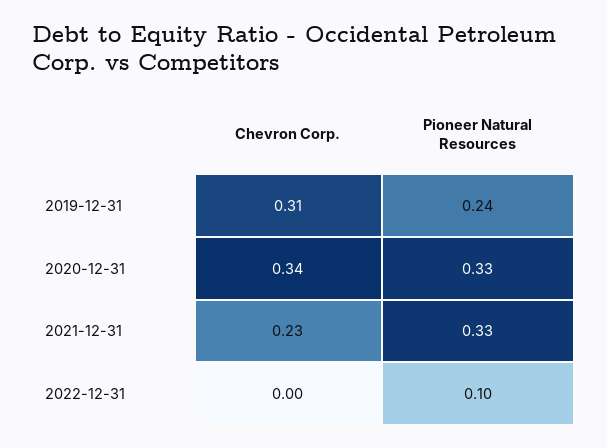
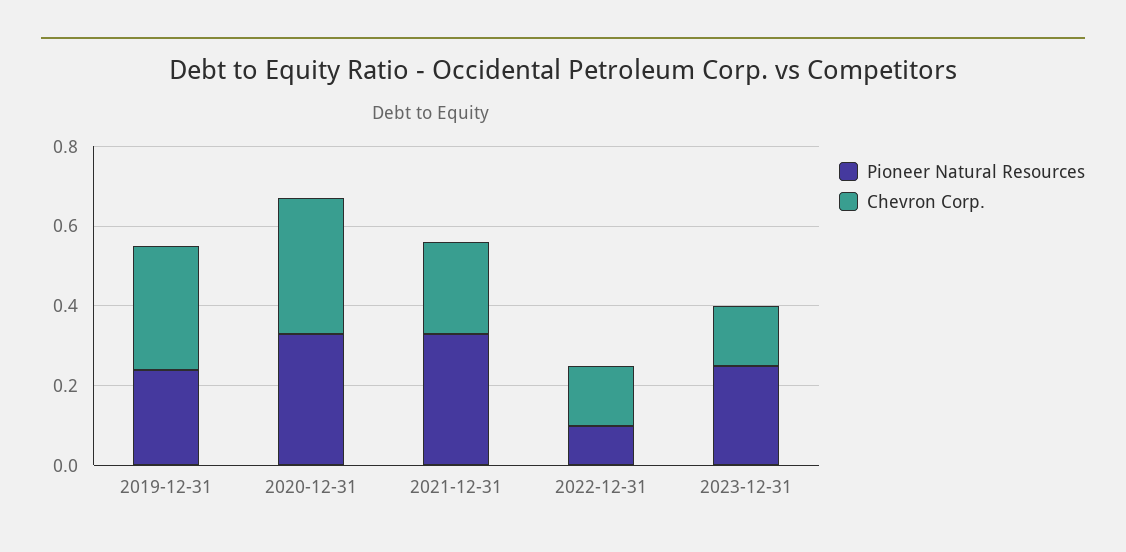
Chevron Corp., 2022-12-31: 0 -> 0.15
Pioneer Natural Resources, 2023-12-31: none -> 0.25
Chevron Corp., 2023-12-31: none -> 0.15

